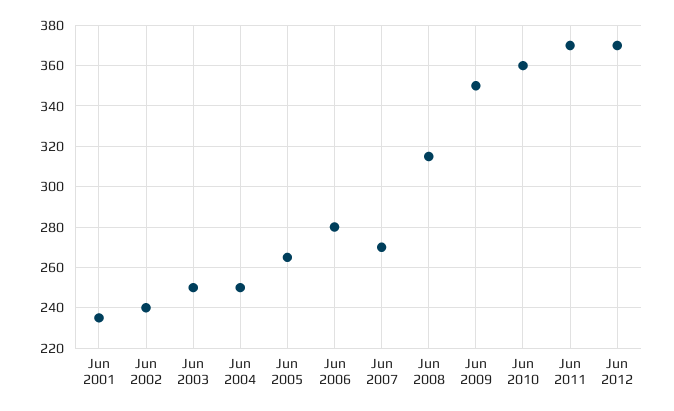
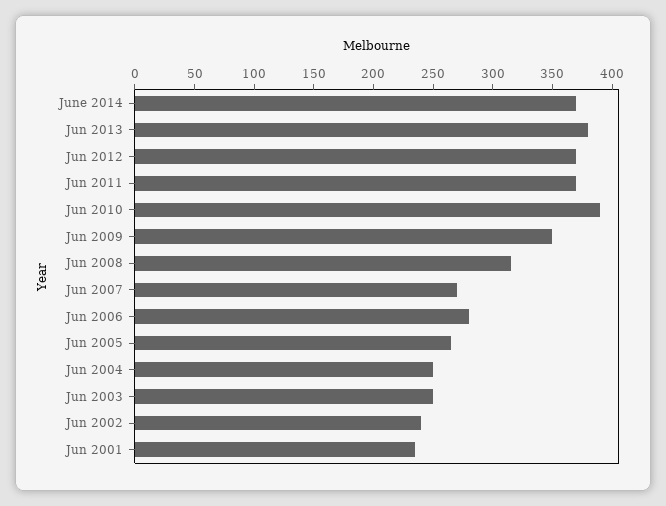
Jun 2010: 360 -> 390
June 2014: none -> 370
Jun 2013: none -> 380

